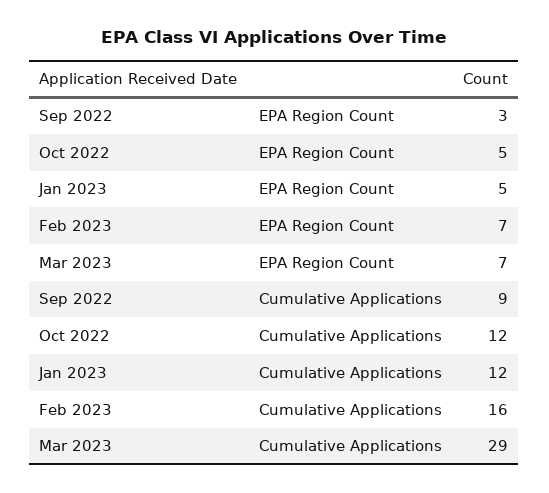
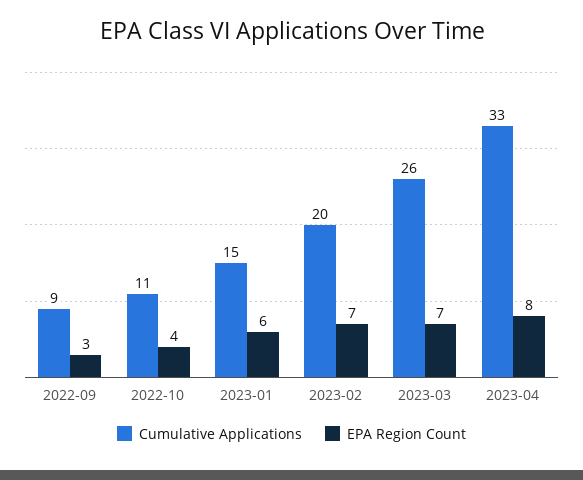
EPA Region Count, Oct 2022: 5 -> 4
EPA Region Count, Jan 2023: 5 -> 6
Cumulative Applications, Oct 2022: 12 -> 11
Cumulative Applications, Jan 2023: 12 -> 15
Cumulative Applications, Feb 2023: 16 -> 20
Cumulative Applications, Mar 2023: 29 -> 26
Cumulative Applications, 2023-04: none -> 33
EPA Region Count, 2023-04: none -> 8

